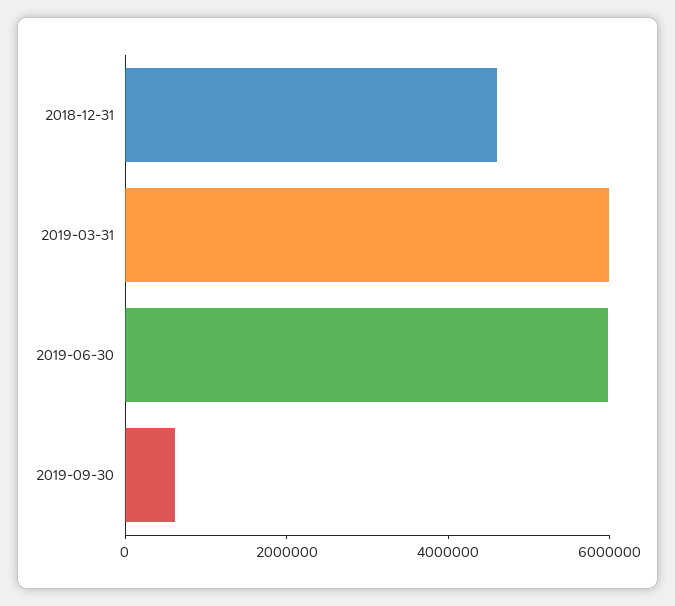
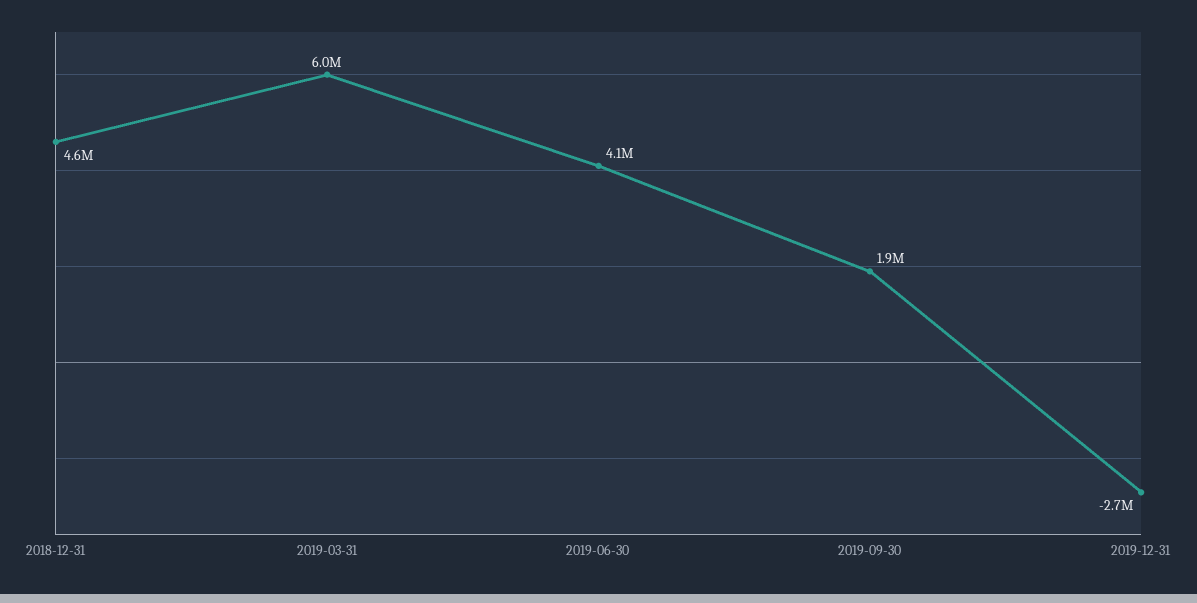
2019-06-30: 6000000 -> 4100000
2019-09-30: 500000 -> 1900000
2019-12-31: none -> -2700000

